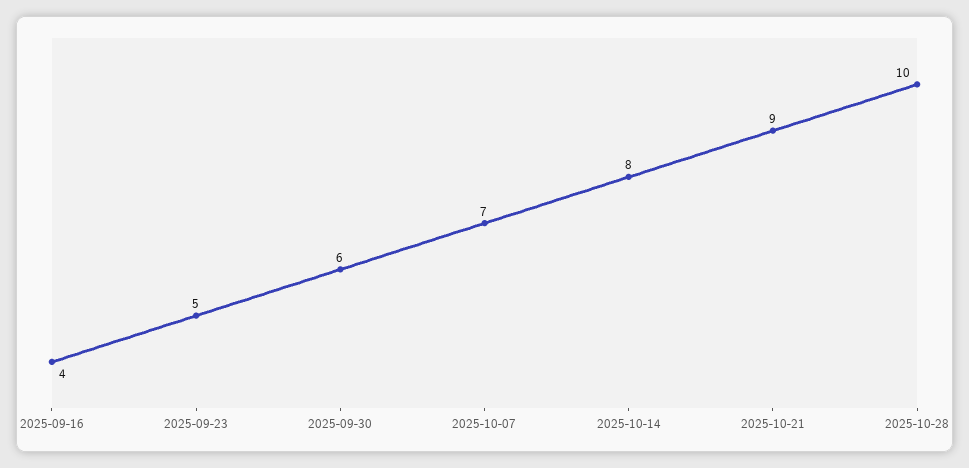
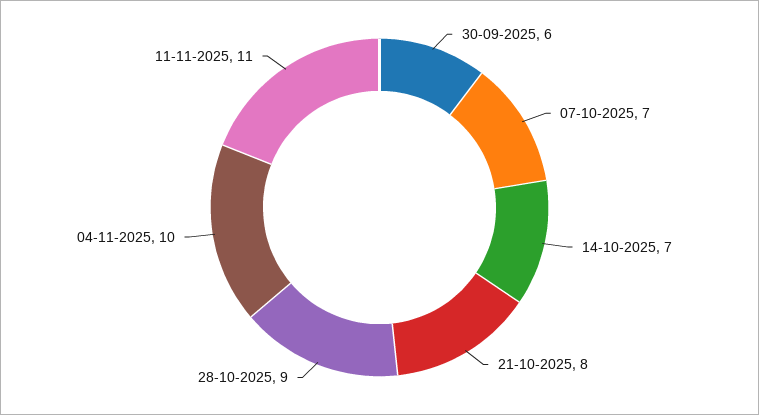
2025-09-16: 4 -> none
2025-09-23: 5 -> none
2025-10-14: 8 -> 7
2025-10-21: 9 -> 8
2025-10-28: 10 -> 9
04-11-2025: none -> 10
11-11-2025: none -> 11

